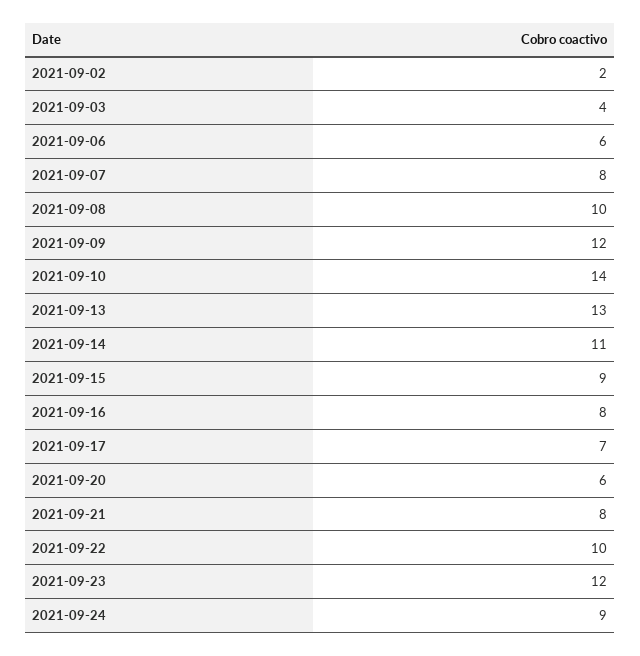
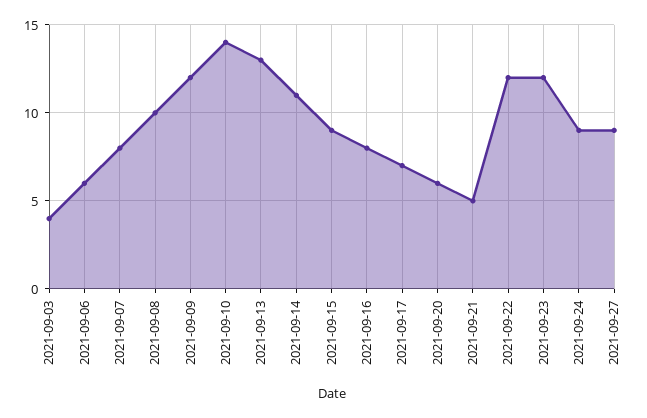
2021-09-02: 2 -> none
2021-09-21: 8 -> 5
2021-09-22: 10 -> 12
2021-09-27: none -> 9

